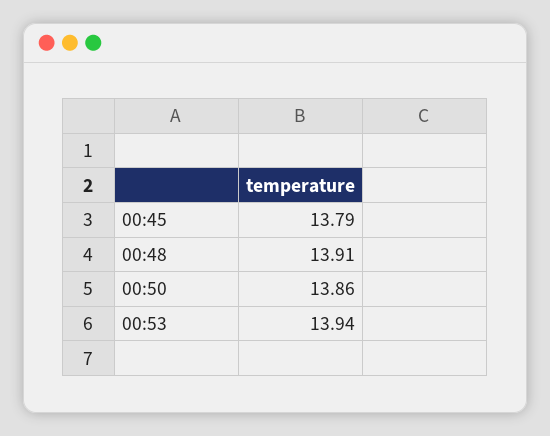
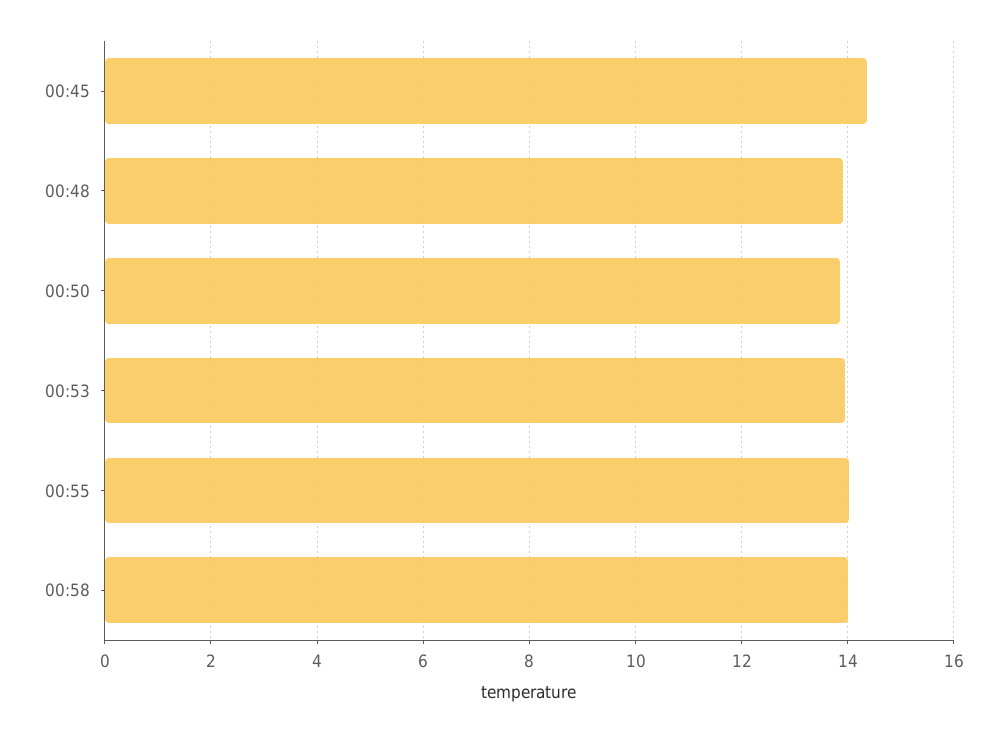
00:45: 13.79 -> 14.4
00:55: none -> 14
00:58: none -> 14

